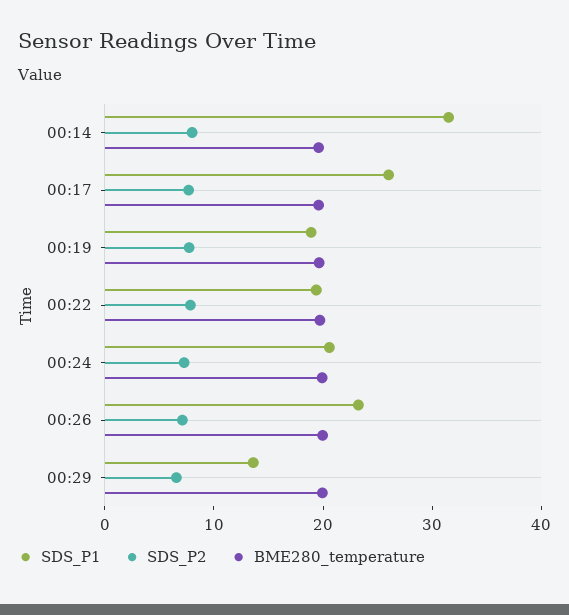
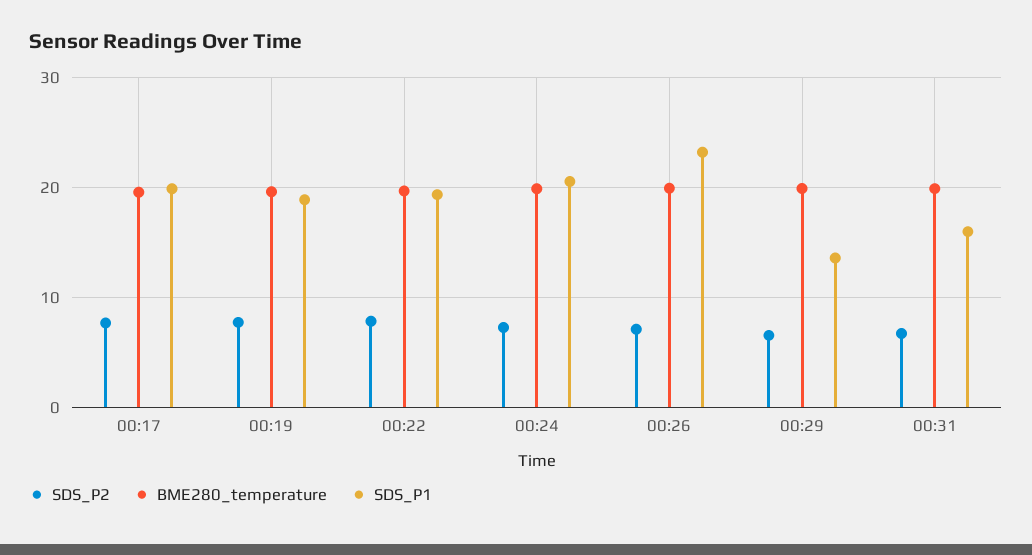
SDS_P1, 00:14: 32 -> none
SDS_P2, 00:14: 8 -> none
BME280_temperature, 00:14: 20 -> none
SDS_P1, 00:17: 26 -> 20
SDS_P2, 00:31: none -> 7
BME280_temperature, 00:31: none -> 20
SDS_P1, 00:31: none -> 16

